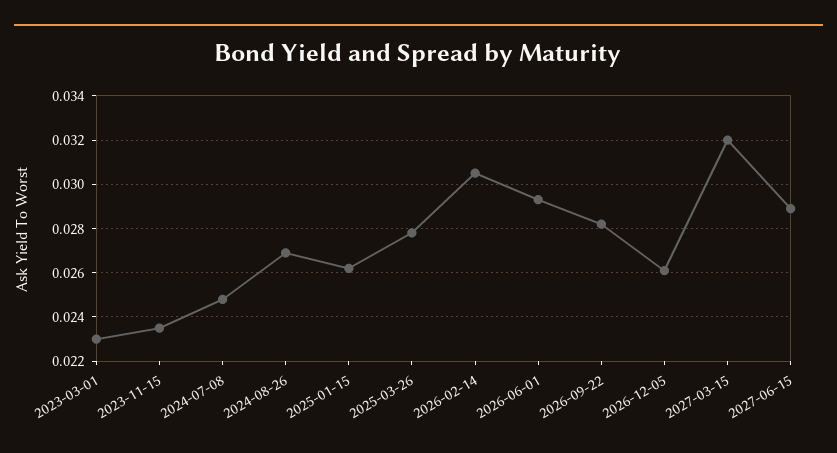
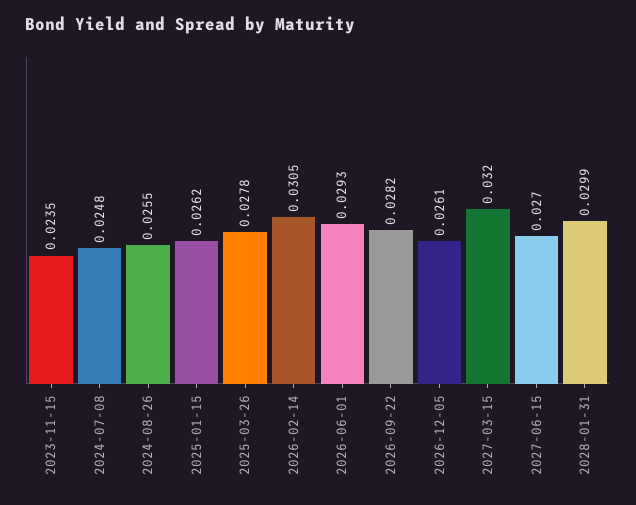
2023-03-01: 0.023 -> none
2024-08-26: 0.027 -> 0.0255
2027-06-15: 0.029 -> 0.027
2028-01-31: none -> 0.0299

